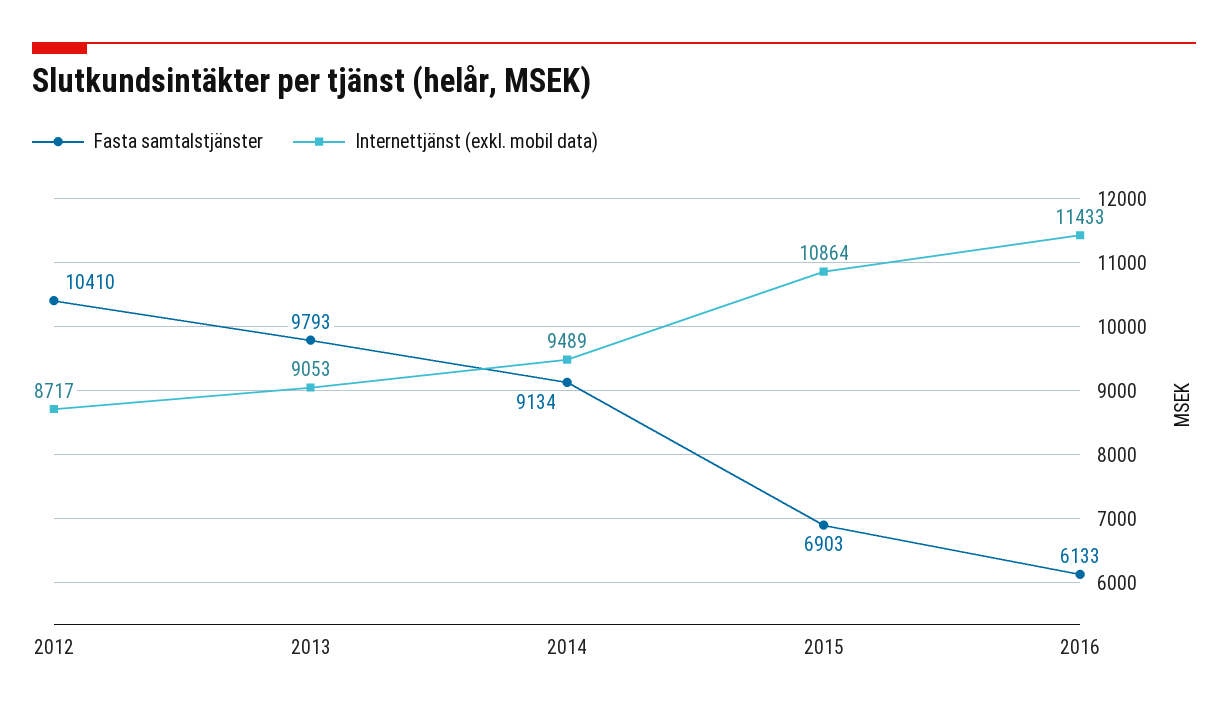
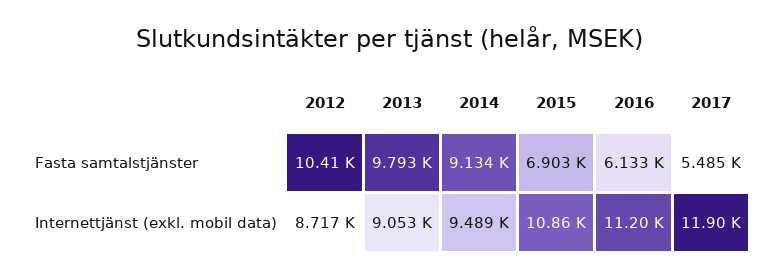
Internettjänst (exkl. mobil data), 2016: 11433 -> 11200
Fasta samtalstjänster, 2017: none -> 5485
Internettjänst (exkl. mobil data), 2017: none -> 11900

